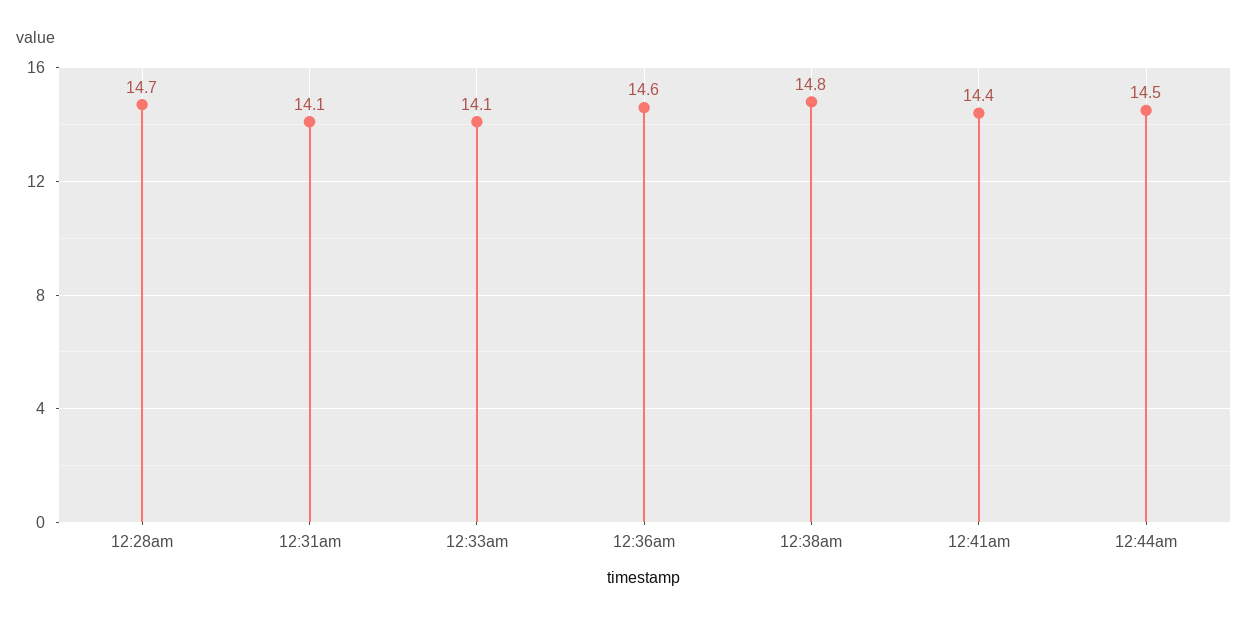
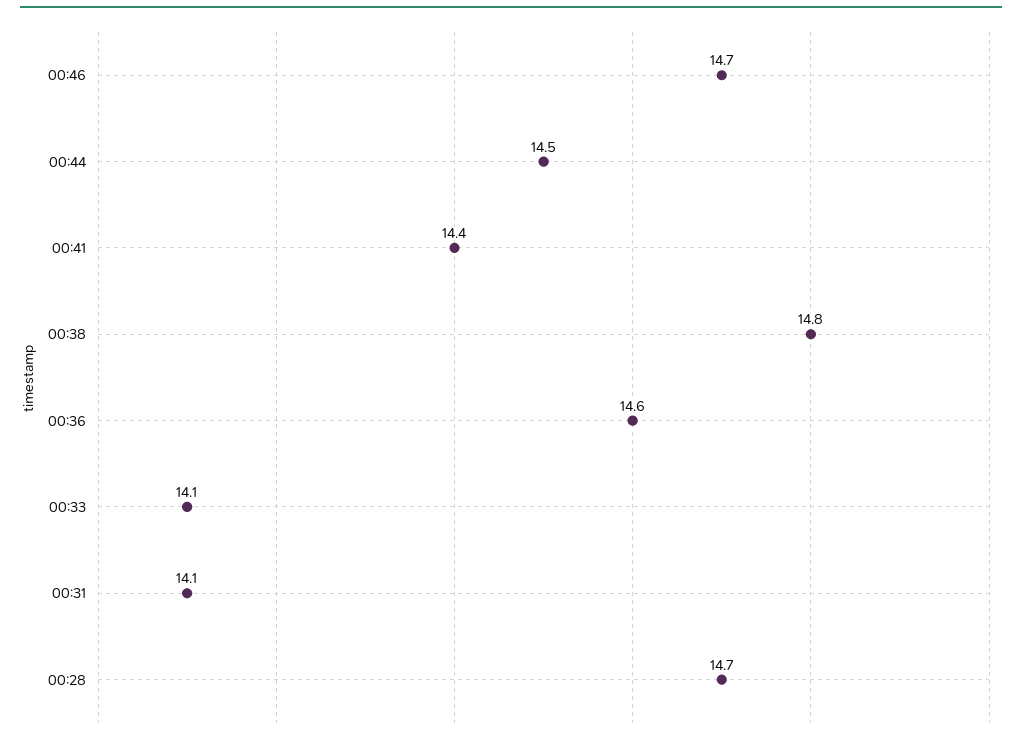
00:46: none -> 14.7

